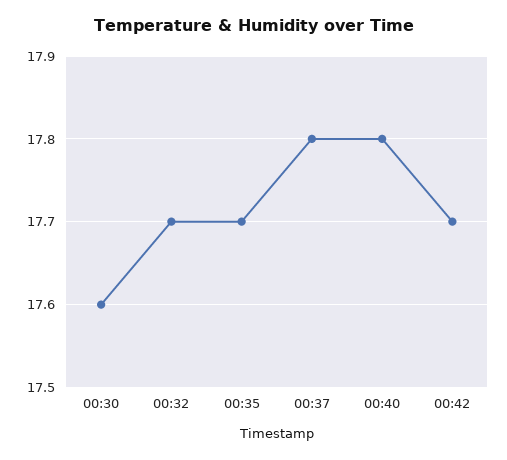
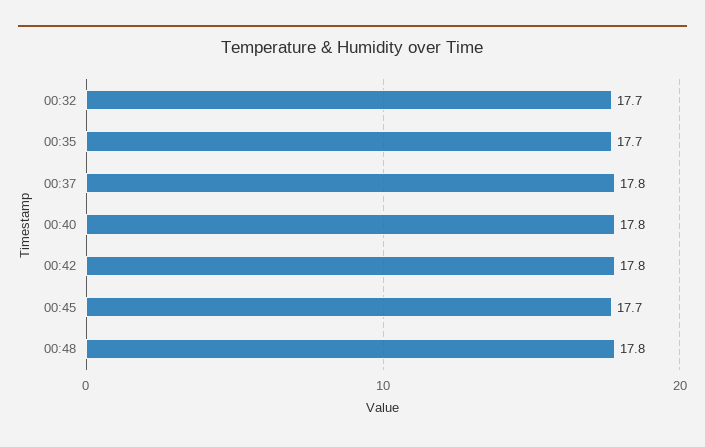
00:30: 17.6 -> none
00:42: 17.7 -> 17.8
00:45: none -> 17.7
00:48: none -> 17.8

